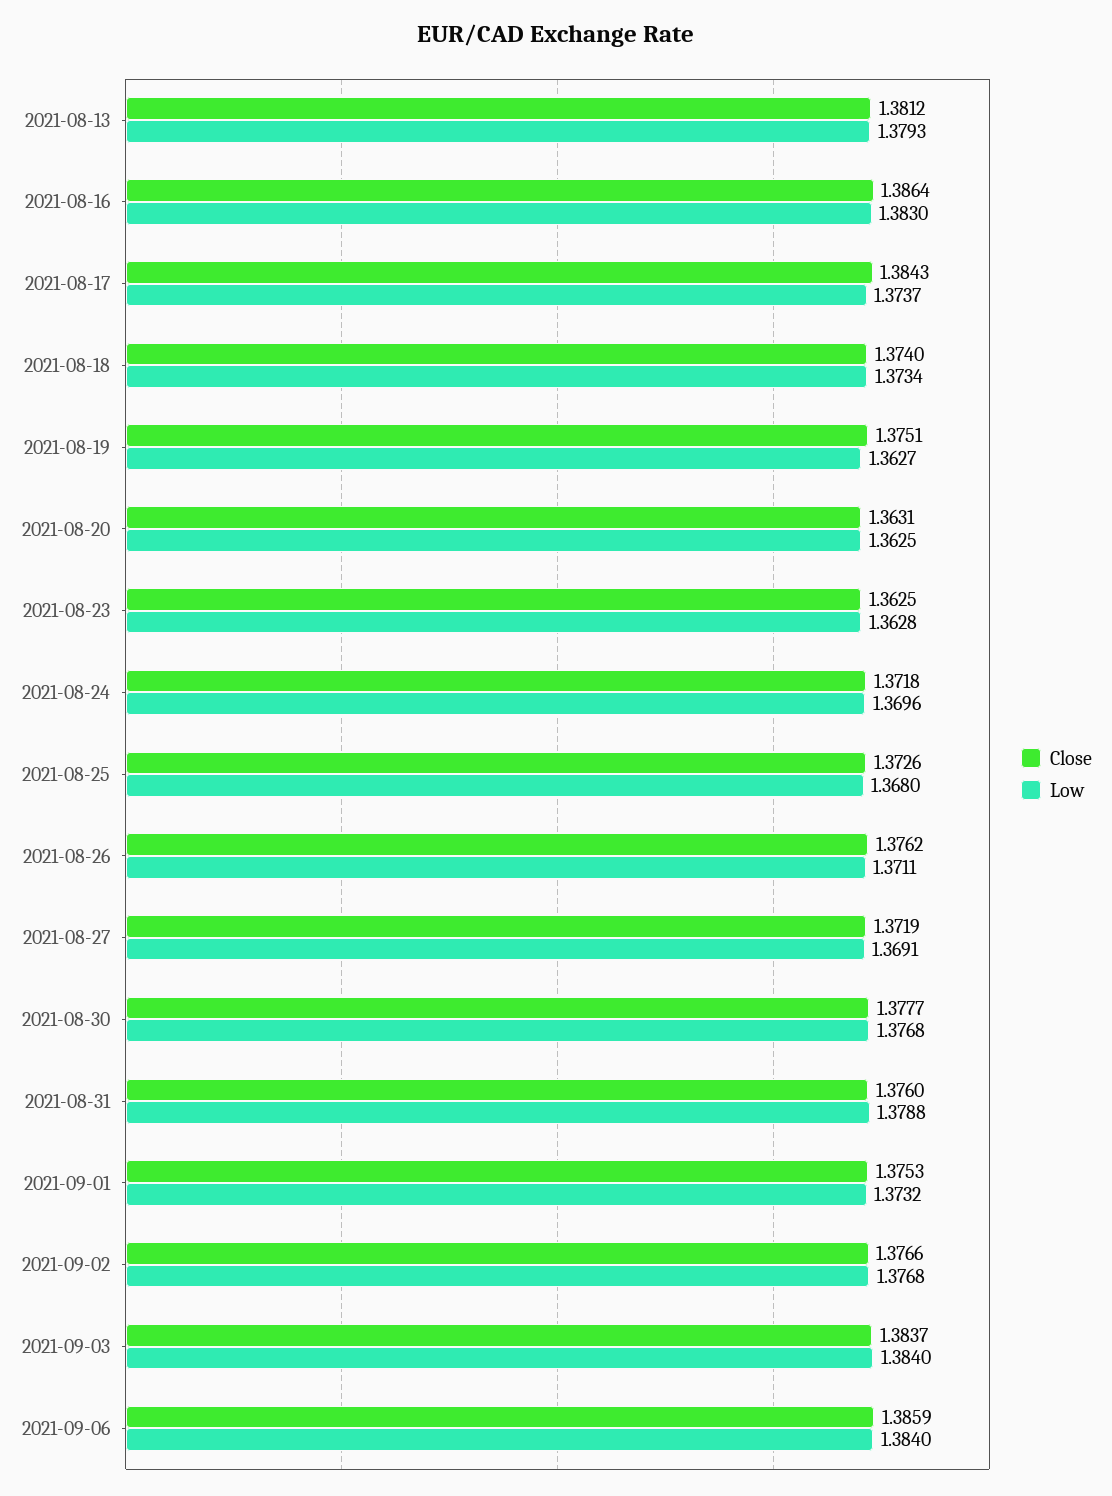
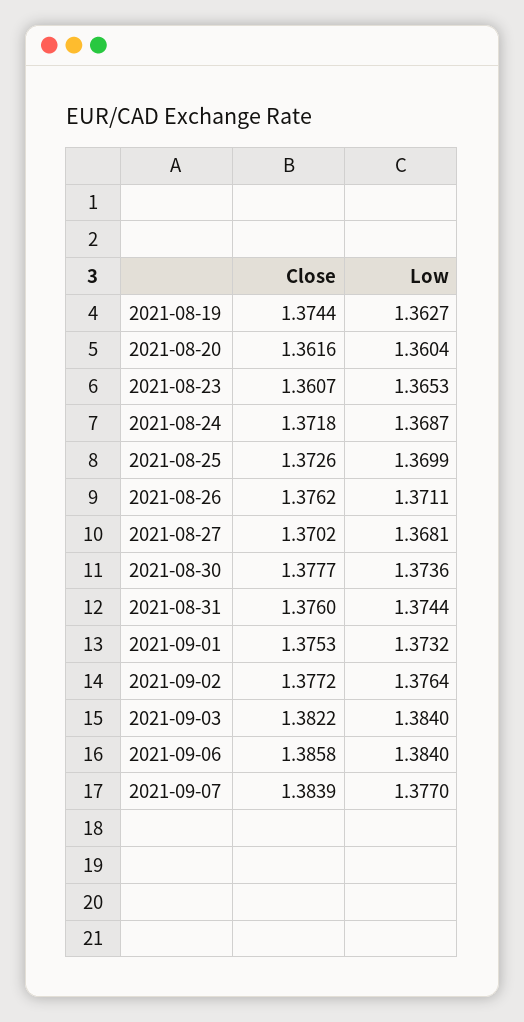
Close, 2021-08-13: 1.3812 -> none
Low, 2021-08-13: 1.3793 -> none
Close, 2021-08-16: 1.3864 -> none
Low, 2021-08-16: 1.383 -> none
Close, 2021-08-17: 1.3843 -> none
Low, 2021-08-17: 1.3737 -> none
Close, 2021-08-18: 1.374 -> none
Low, 2021-08-18: 1.3734 -> none
Close, 2021-08-19: 1.3751 -> 1.3744
Close, 2021-08-20: 1.3631 -> 1.3616
Low, 2021-08-20: 1.3625 -> 1.3604
Close, 2021-08-23: 1.3625 -> 1.3607
Low, 2021-08-23: 1.3628 -> 1.3653
Low, 2021-08-24: 1.3696 -> 1.3687
Low, 2021-08-25: 1.368 -> 1.3699
Close, 2021-08-27: 1.3719 -> 1.3702
Low, 2021-08-27: 1.3691 -> 1.3681
Low, 2021-08-30: 1.3768 -> 1.3736
Low, 2021-08-31: 1.3788 -> 1.3744
Close, 2021-09-02: 1.3766 -> 1.3772
Low, 2021-09-02: 1.3768 -> 1.3764
Close, 2021-09-03: 1.3837 -> 1.3822
Close, 2021-09-06: 1.3859 -> 1.3858
Close, 2021-09-07: none -> 1.3839
Low, 2021-09-07: none -> 1.377

